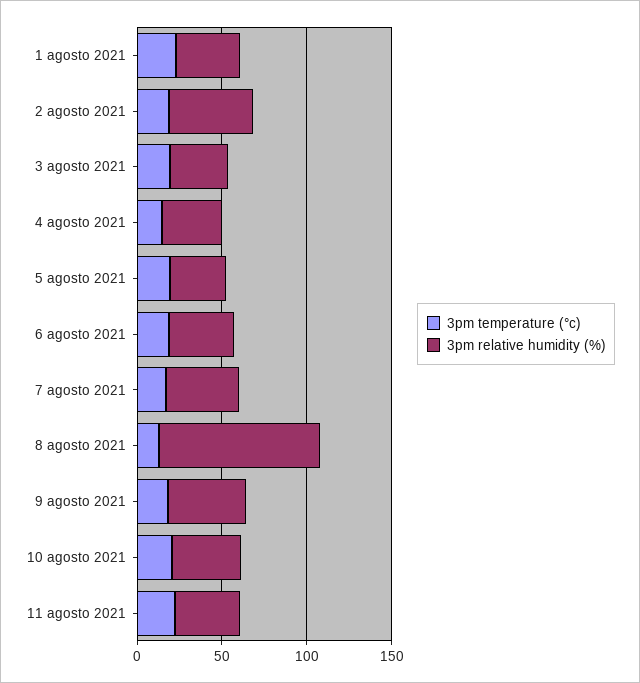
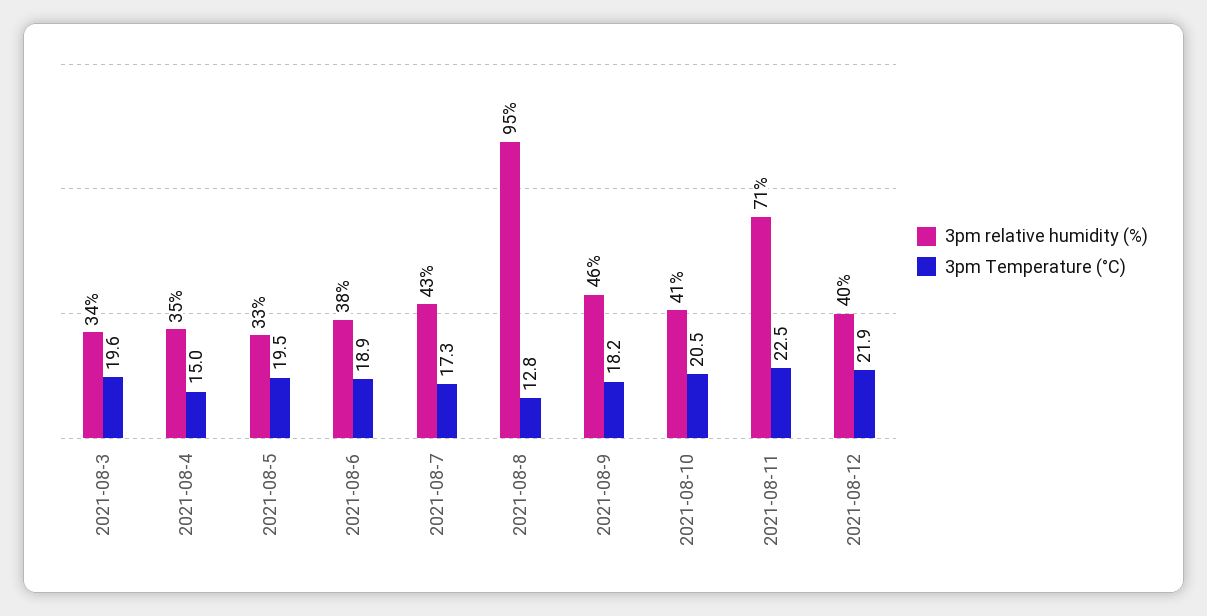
3pm temperature (°c), 1 agosto 2021: 20 -> none
3pm relative humidity (%), 1 agosto 2021: 40 -> none
3pm temperature (°c), 2 agosto 2021: 20 -> none
3pm relative humidity (%), 2 agosto 2021: 50 -> none
3pm relative humidity (%), 11 agosto 2021: 40 -> 71
3pm relative humidity (%), 2021-08-12: none -> 40
3pm temperature (°c), 2021-08-12: none -> 21.9

